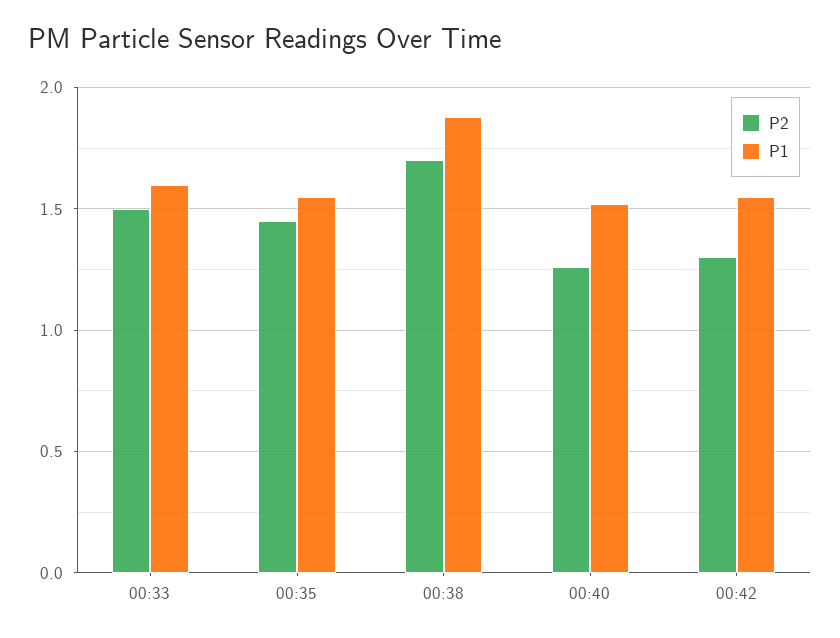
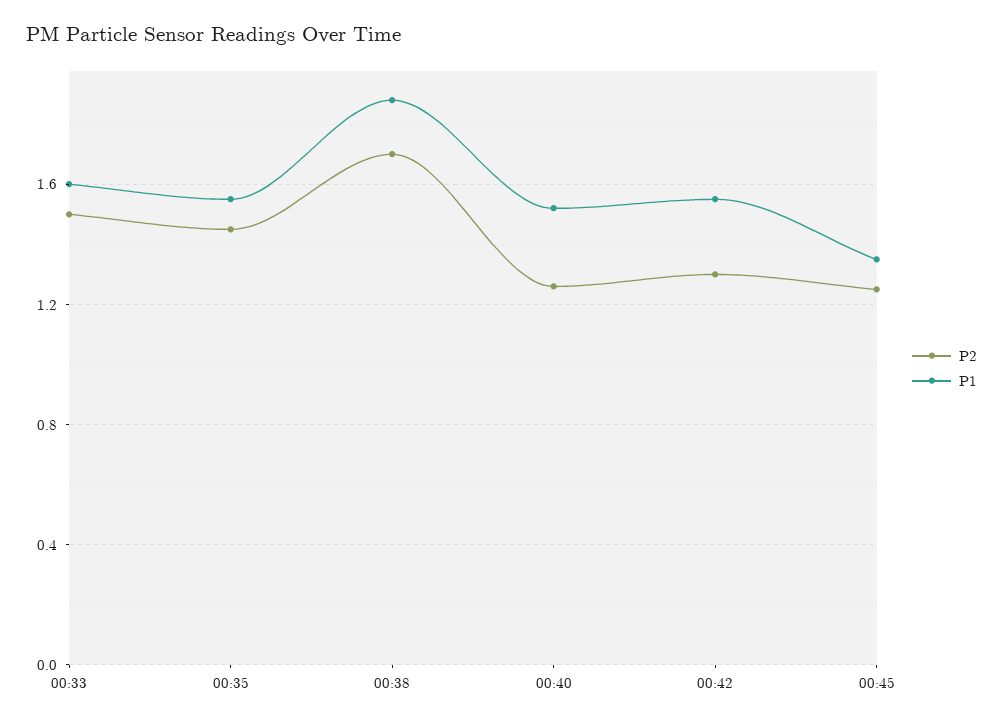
P2, 00:45: none -> 1.25
P1, 00:45: none -> 1.35

